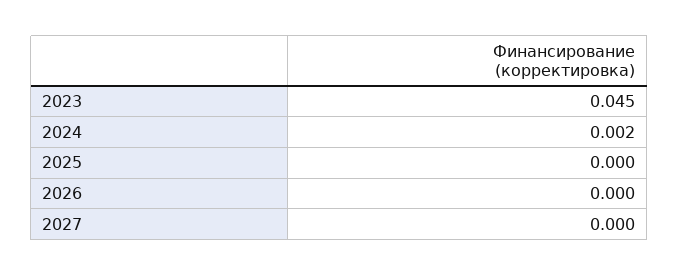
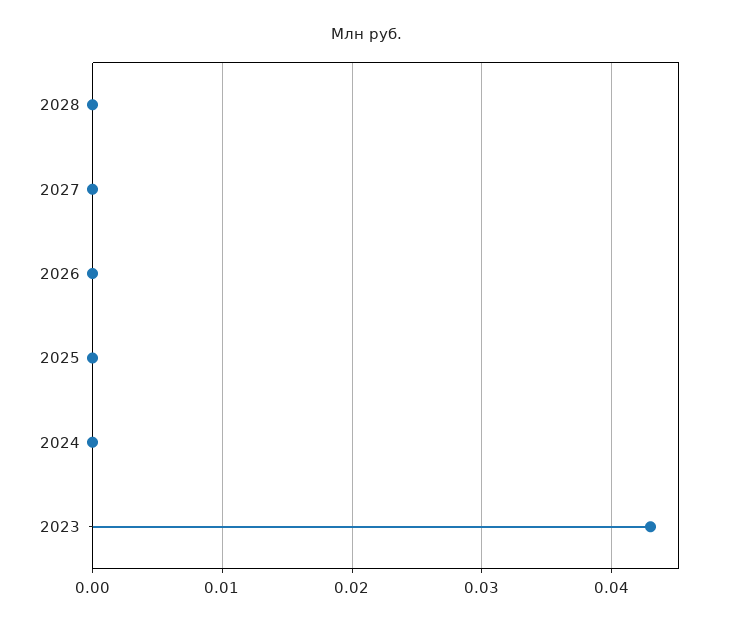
2023: 0.045 -> 0.043
2024: 0.002 -> 0
2028: none -> 0

